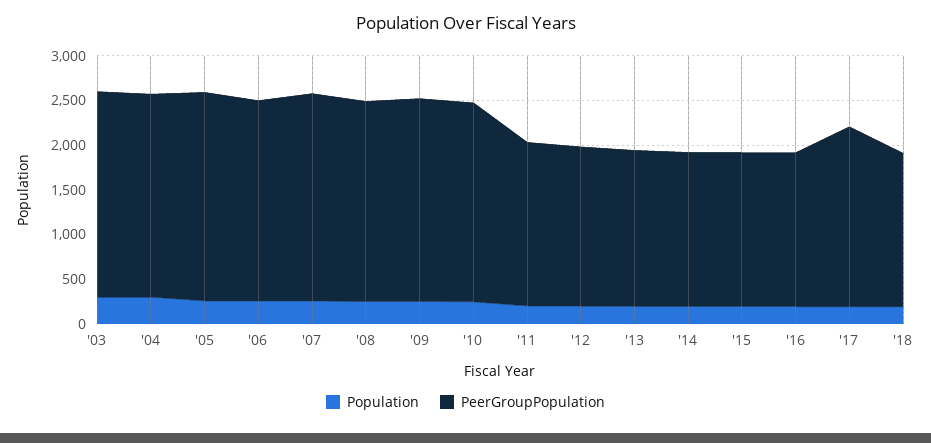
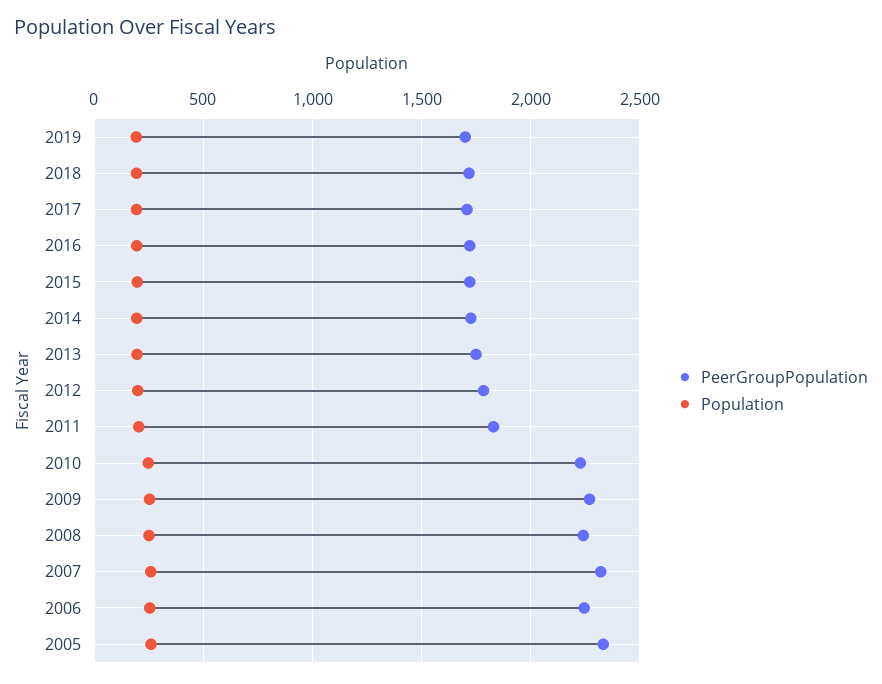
Population, '03: 300 -> none
PeerGroupPopulation, '03: 2300 -> none
Population, '04: 300 -> none
PeerGroupPopulation, '04: 2300 -> none
PeerGroupPopulation, '17: 2000 -> 1700
PeerGroupPopulation, 2019: none -> 1700
Population, 2019: none -> 200

